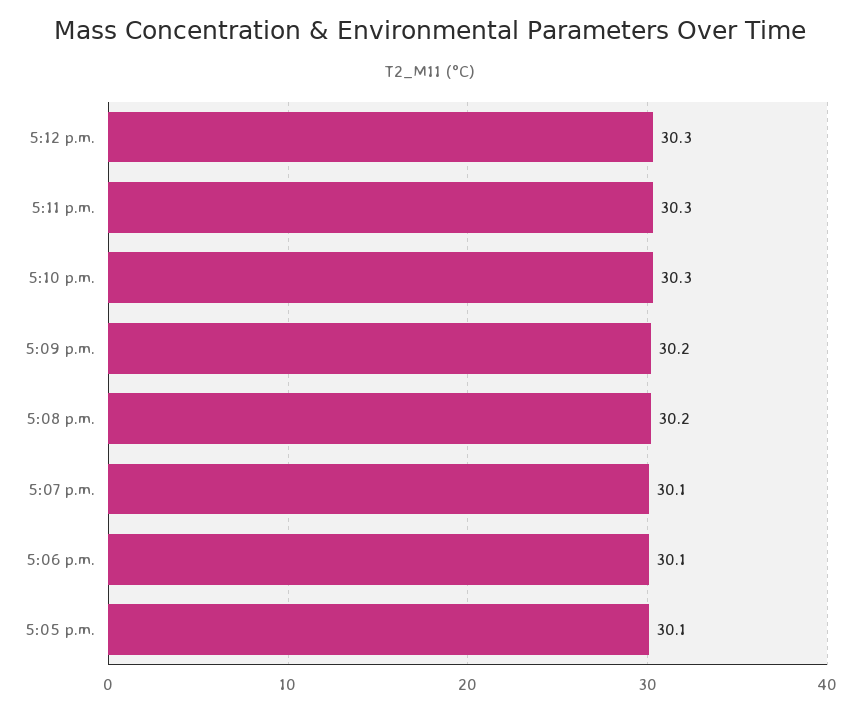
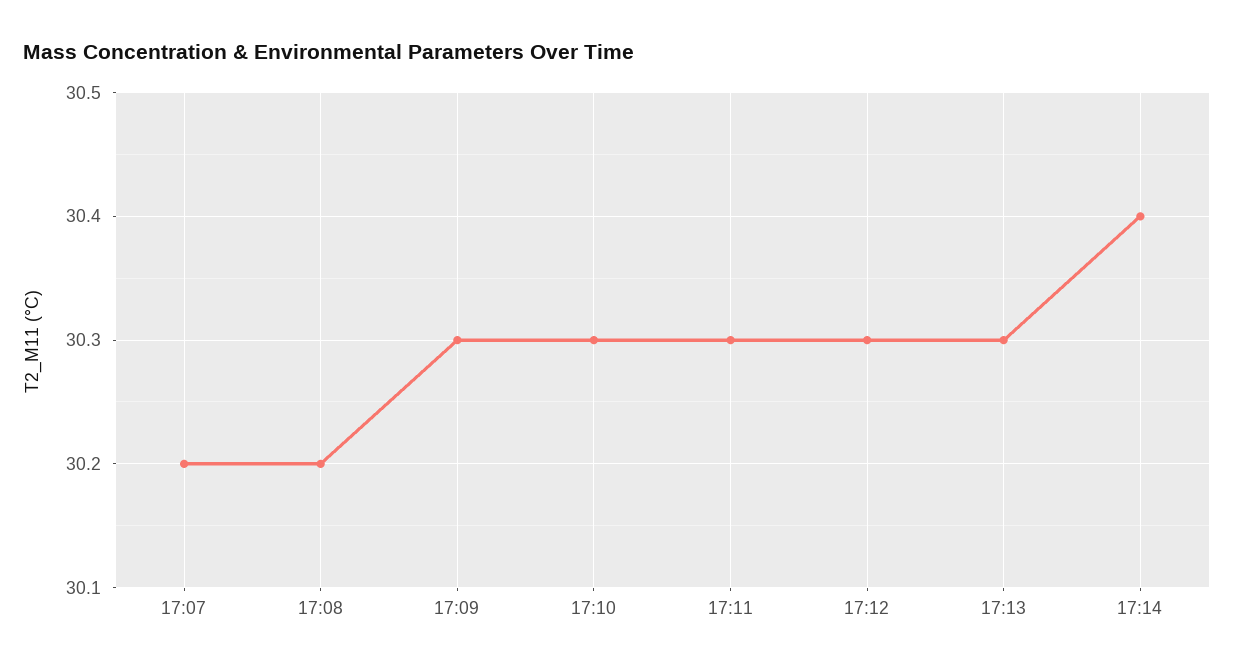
5:09 p.m.: 30.2 -> 30.3
5:07 p.m.: 30.1 -> 30.2
5:06 p.m.: 30.1 -> none
5:05 p.m.: 30.1 -> none
17:13: none -> 30.3
17:14: none -> 30.4

